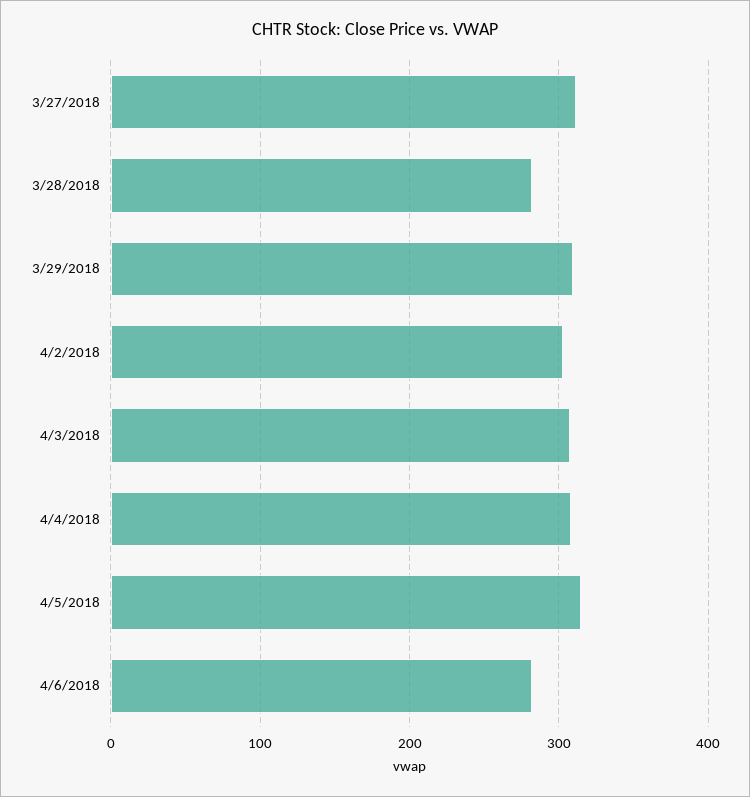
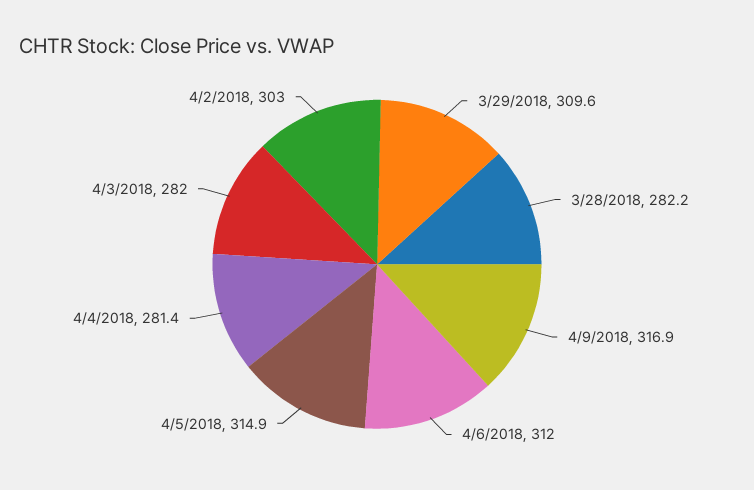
3/27/2018: 310 -> none
4/3/2018: 310 -> 282
4/4/2018: 310 -> 281.4
4/6/2018: 280 -> 312
4/9/2018: none -> 316.9

